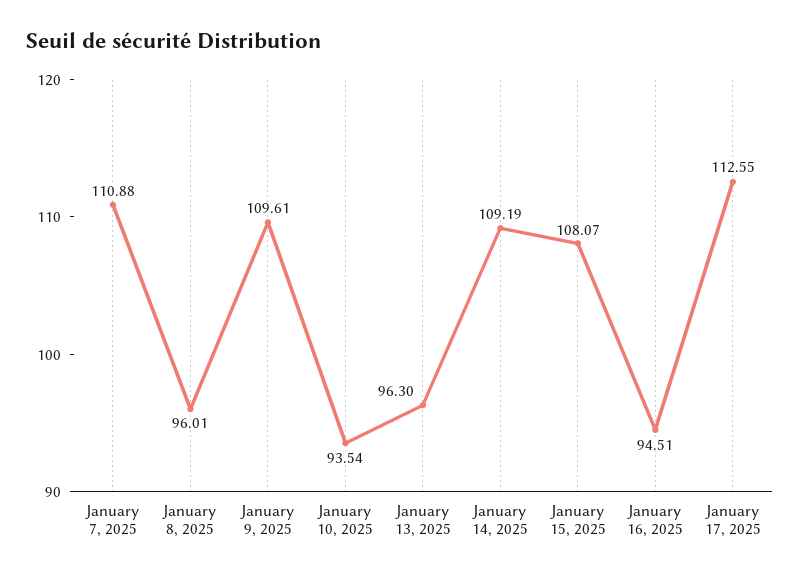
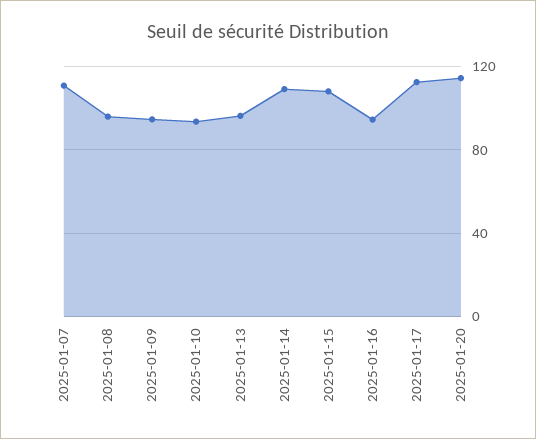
January 9, 2025: 109.61 -> 95
2025-01-20: none -> 115

